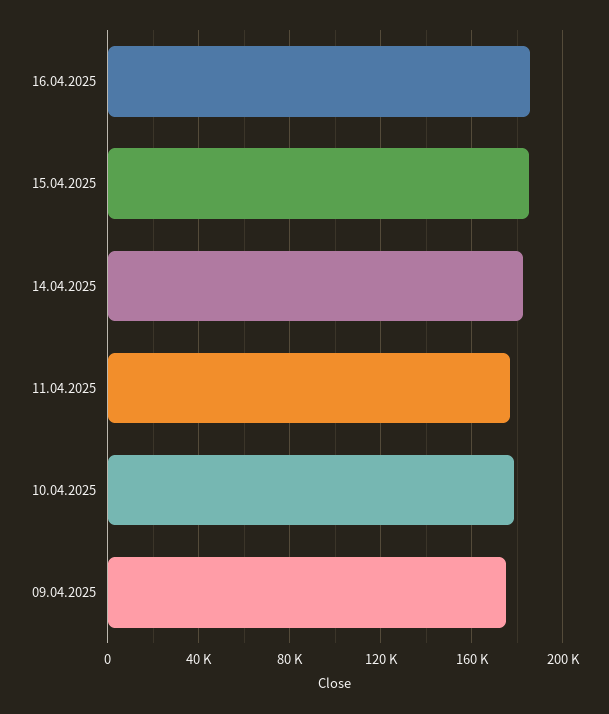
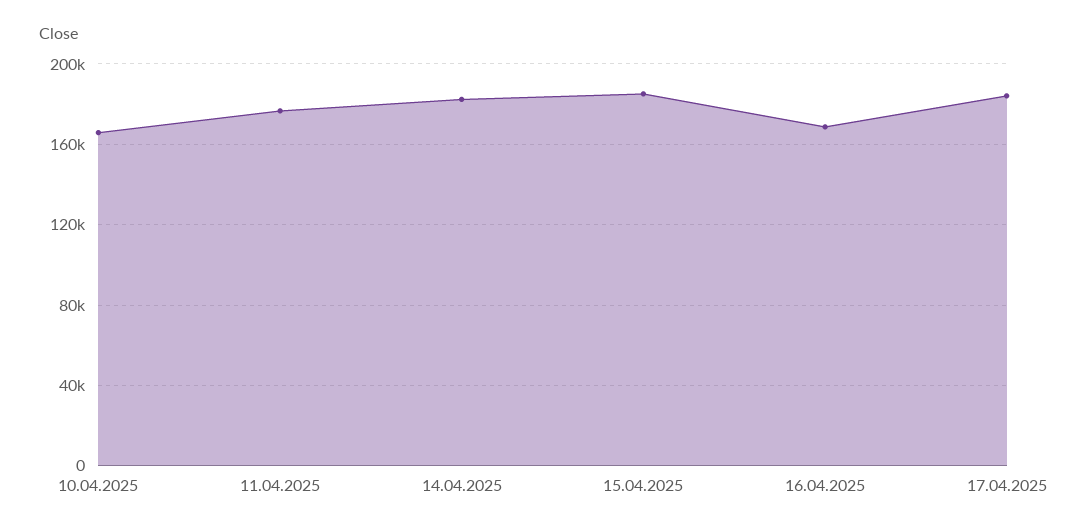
16.04.2025: 185000 -> 170000
10.04.2025: 180000 -> 165000
09.04.2025: 175000 -> none
17.04.2025: none -> 185000

